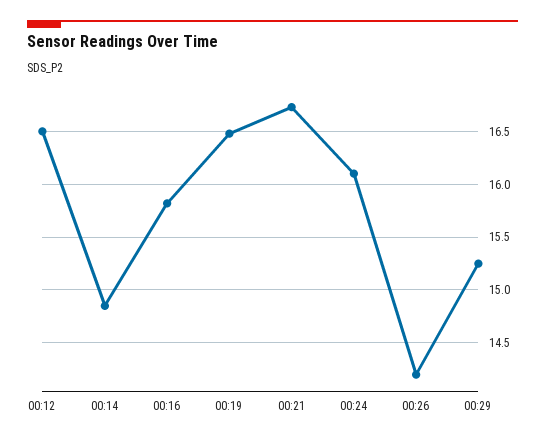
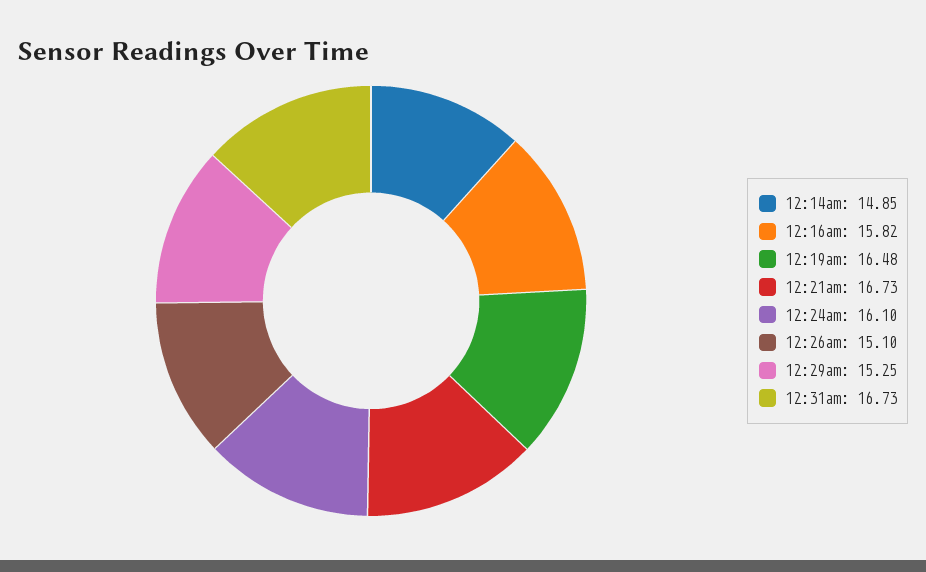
00:12: 16.5 -> none
00:26: 14.2 -> 15.1
12:31am: none -> 16.73

